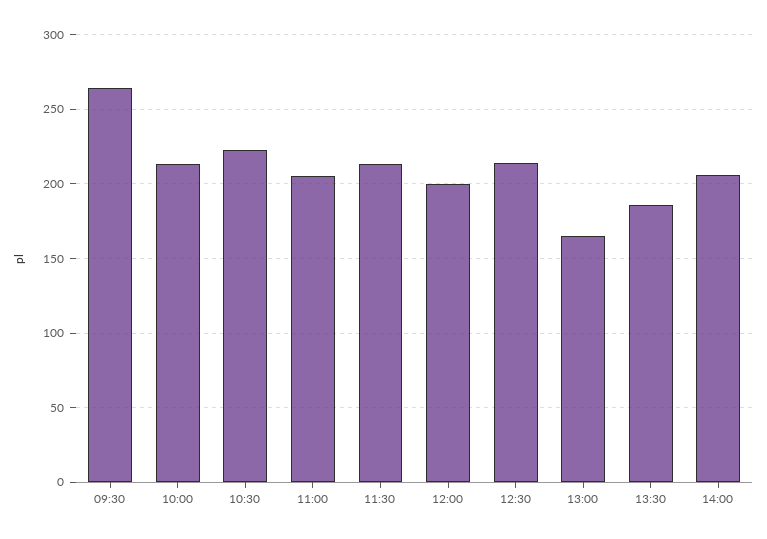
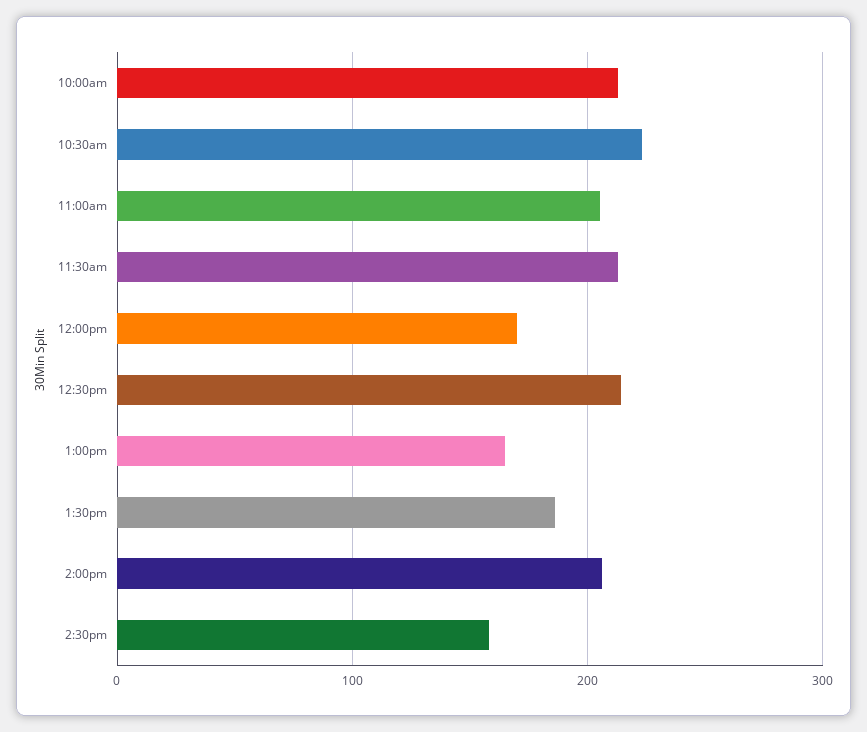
09:30: 265 -> none
12:00: 200 -> 170
2:30pm: none -> 160

